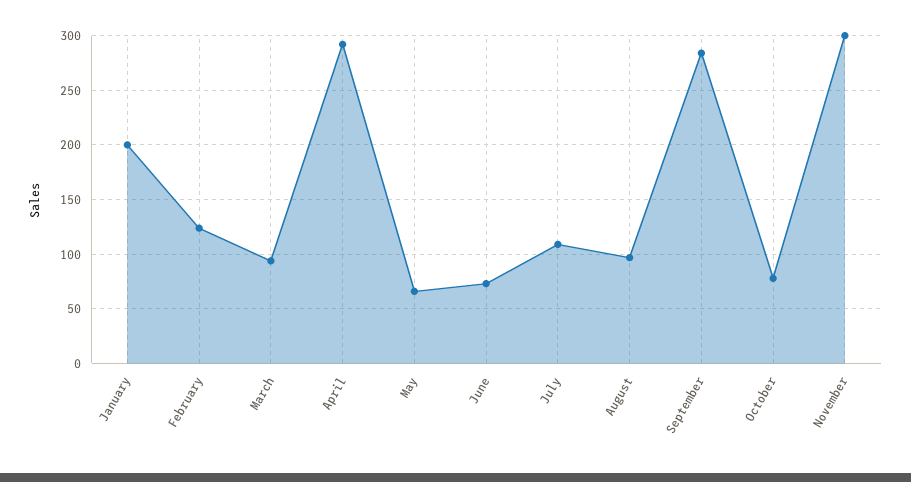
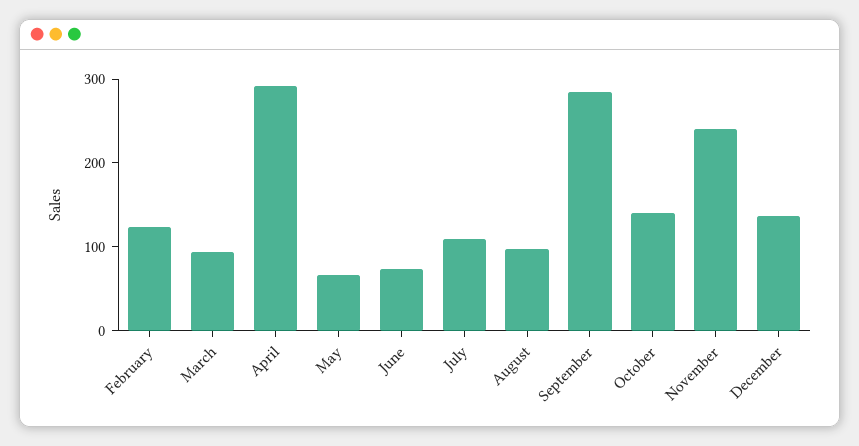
January: 200 -> none
October: 80 -> 140
November: 300 -> 240
December: none -> 140

